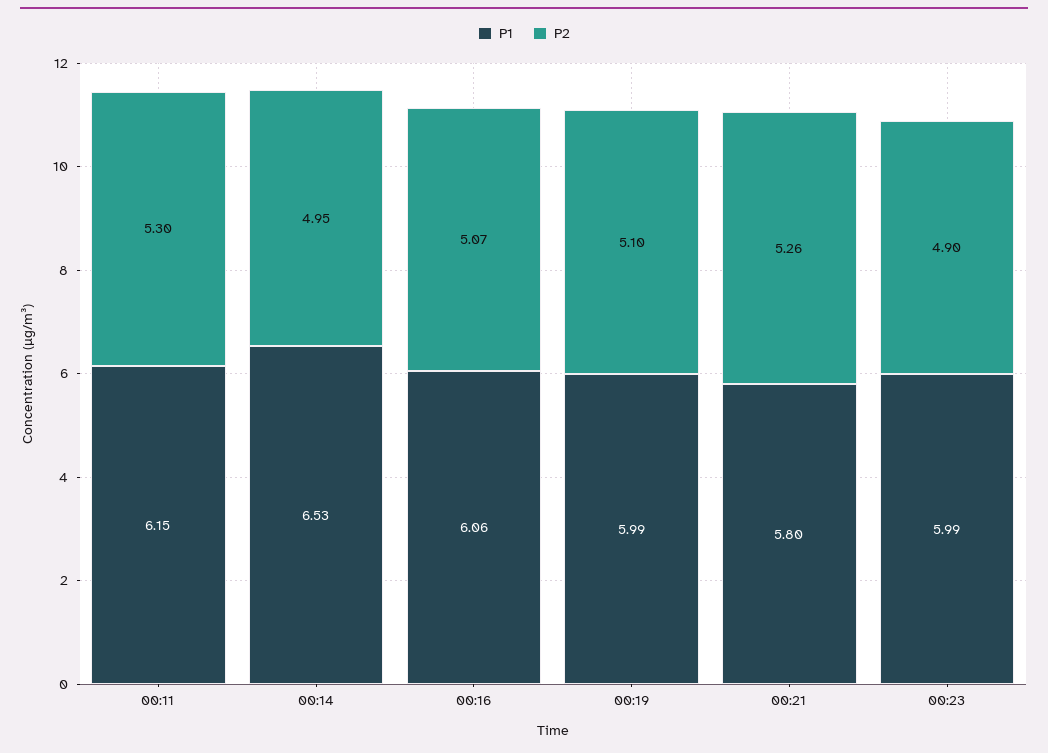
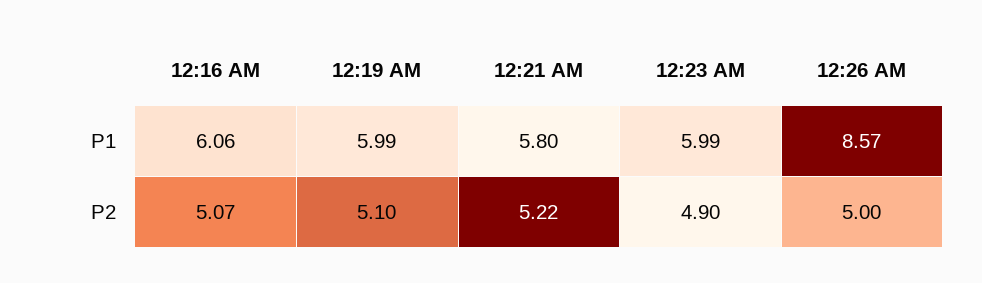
P1, 00:11: 6.15 -> none
P2, 00:11: 5.3 -> none
P1, 00:14: 6.53 -> none
P2, 00:14: 4.95 -> none
P2, 00:21: 5.26 -> 5.22
P1, 12:26 AM: none -> 8.57
P2, 12:26 AM: none -> 5

